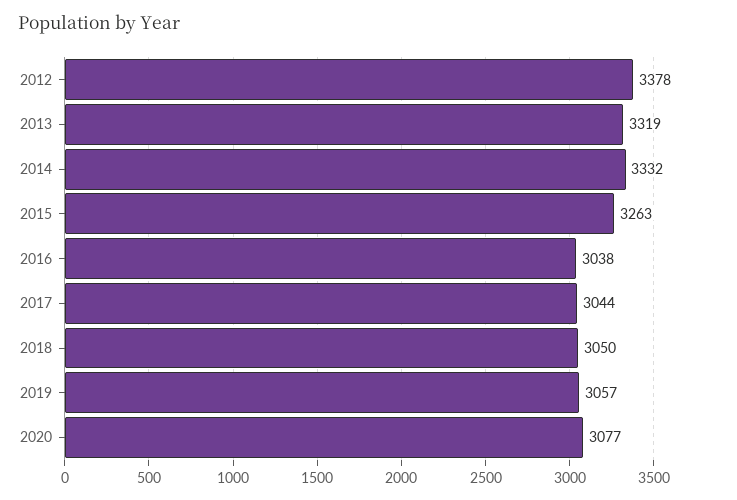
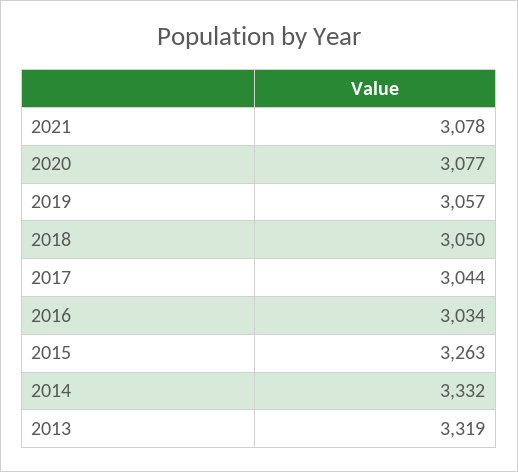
2012: 3378 -> none
2016: 3038 -> 3034
2021: none -> 3078

